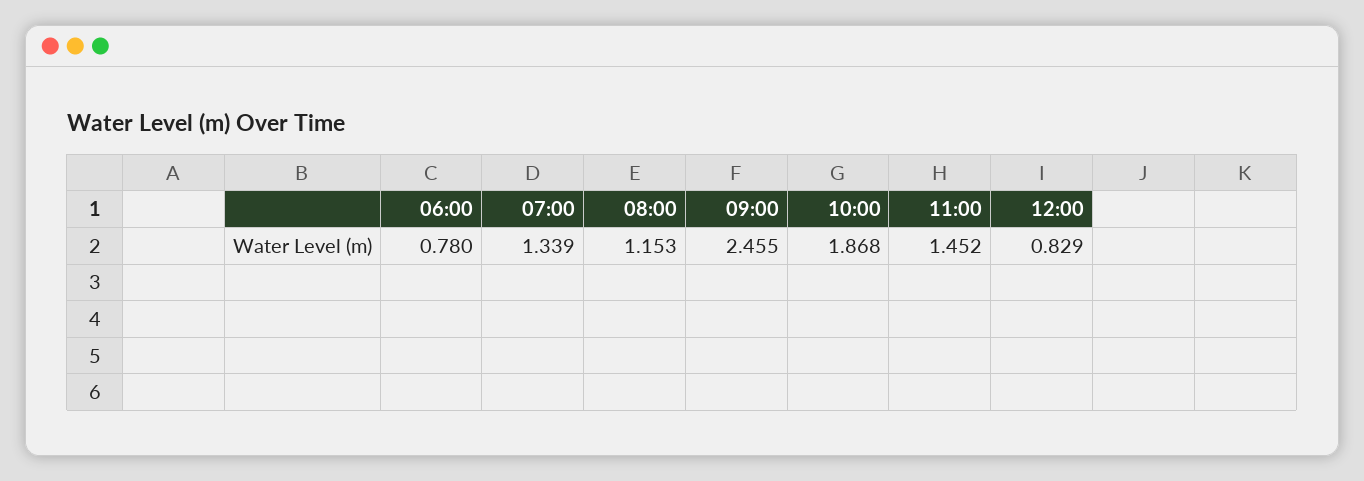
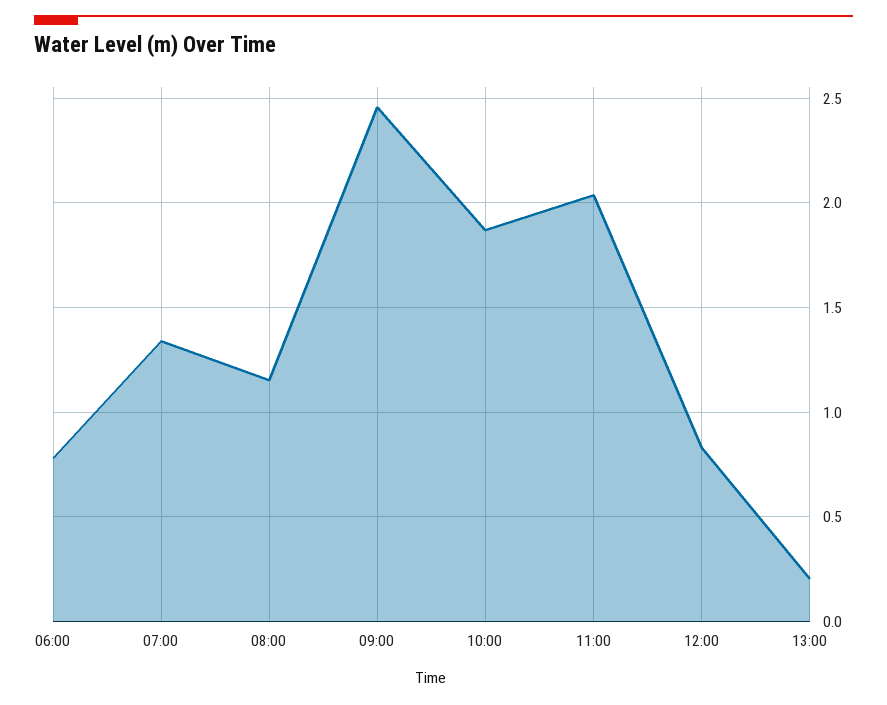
11:00: 1.452 -> 2.05
13:00: none -> 0.2

